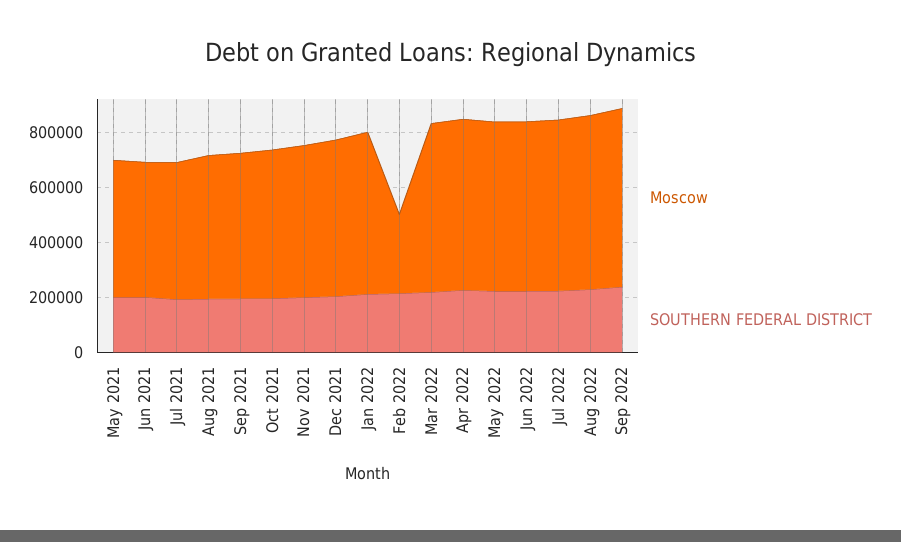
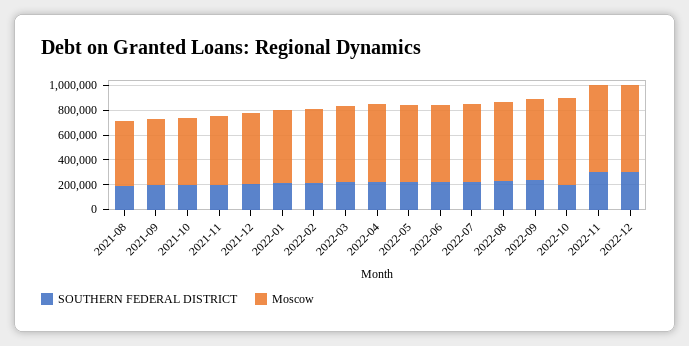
Moscow, May 2021: 500000 -> none
SOUTHERN FEDERAL DISTRICT, May 2021: 200000 -> none
Moscow, Jun 2021: 500000 -> none
SOUTHERN FEDERAL DISTRICT, Jun 2021: 200000 -> none
Moscow, Jul 2021: 500000 -> none
SOUTHERN FEDERAL DISTRICT, Jul 2021: 200000 -> none
Moscow, Feb 2022: 300000 -> 600000
SOUTHERN FEDERAL DISTRICT, 2022-10: none -> 200000
Moscow, 2022-10: none -> 700000
SOUTHERN FEDERAL DISTRICT, 2022-11: none -> 300000
Moscow, 2022-11: none -> 700000
SOUTHERN FEDERAL DISTRICT, 2022-12: none -> 300000
Moscow, 2022-12: none -> 700000

